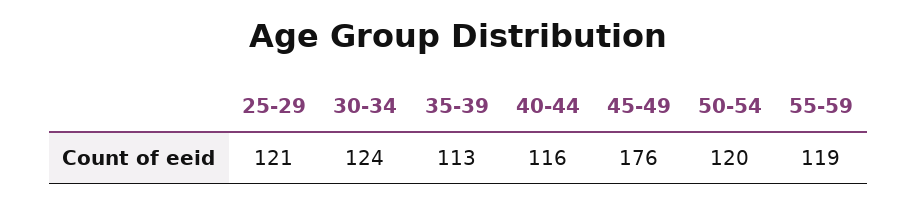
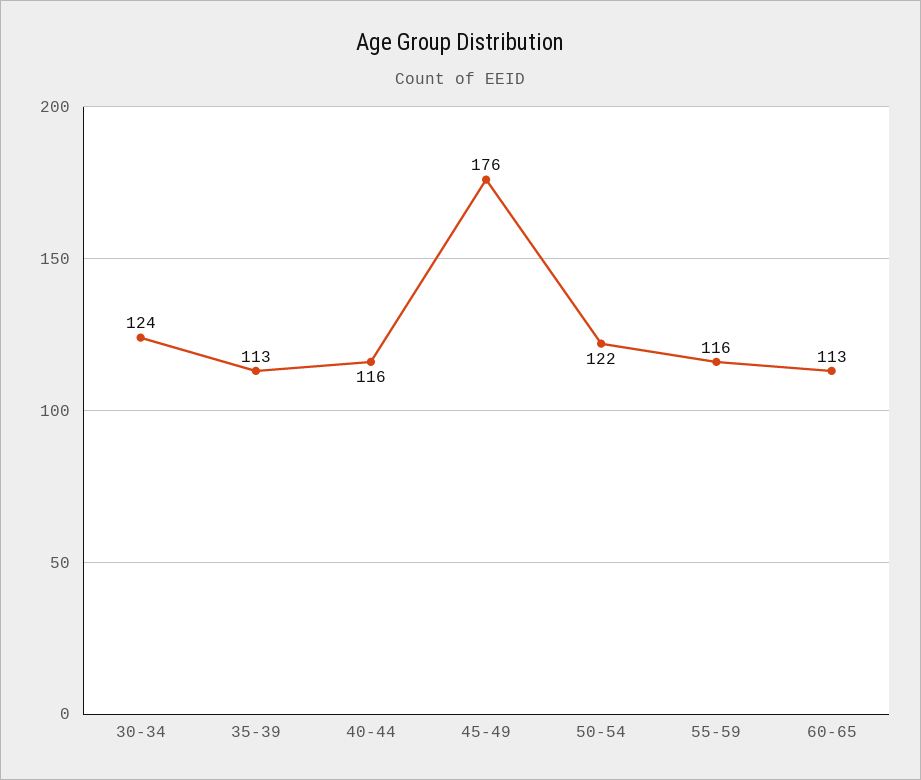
25-29: 121 -> none
50-54: 120 -> 122
55-59: 119 -> 116
60-65: none -> 113

